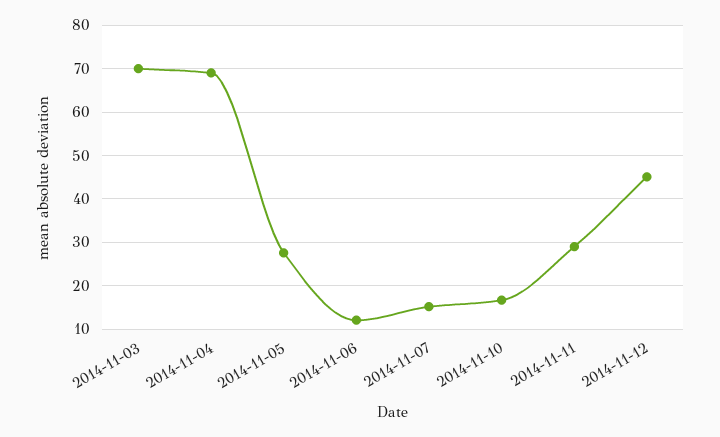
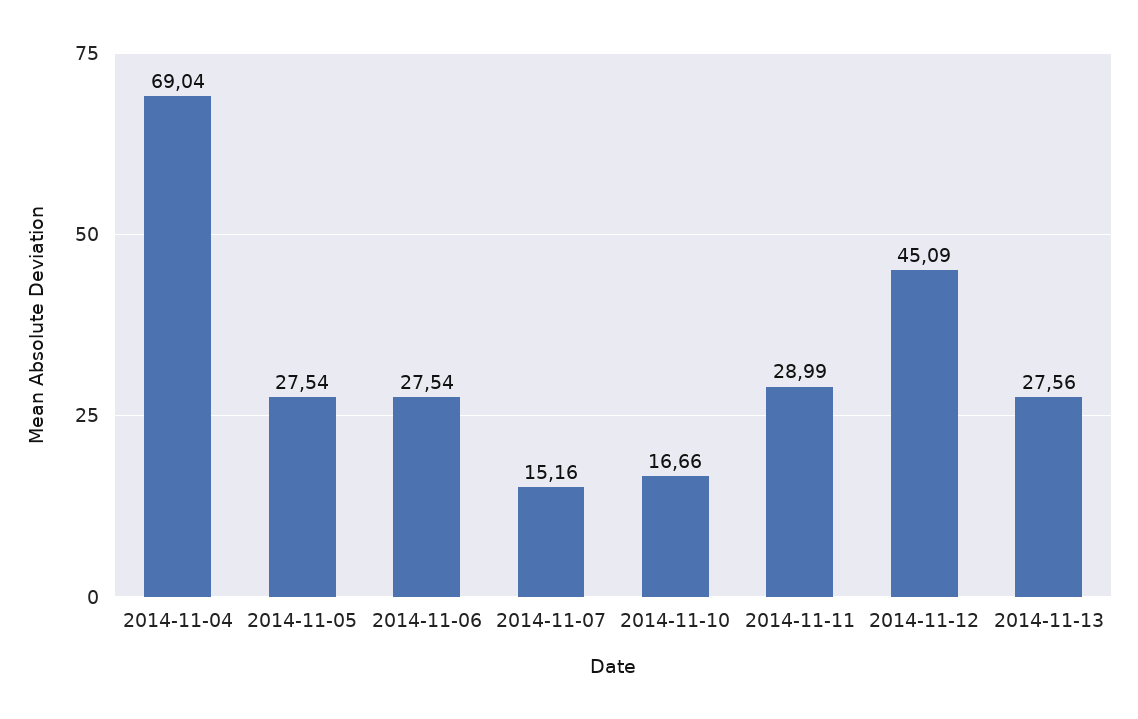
2014-11-03: 70 -> none
2014-11-06: 12 -> 27.54
2014-11-13: none -> 27.56

